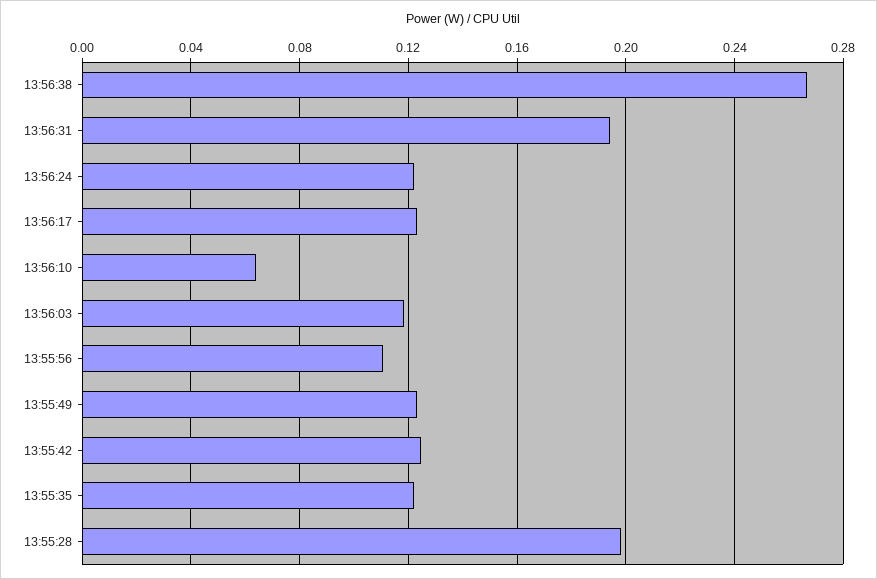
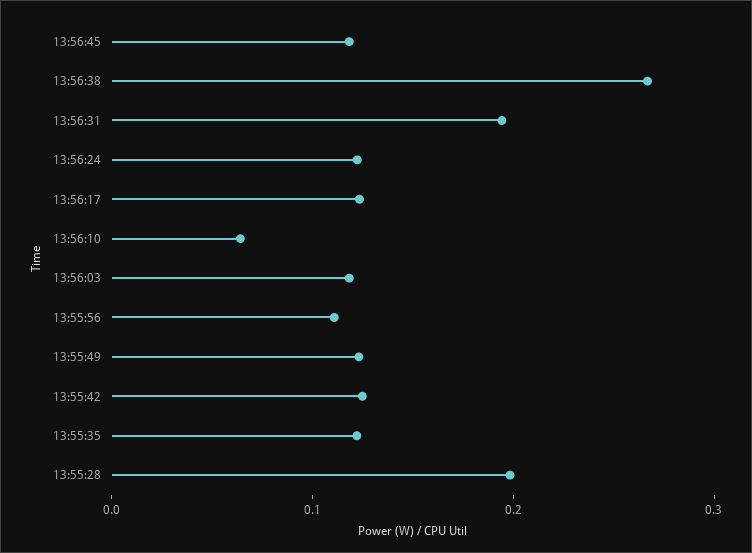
13:56:45: none -> 0.12

